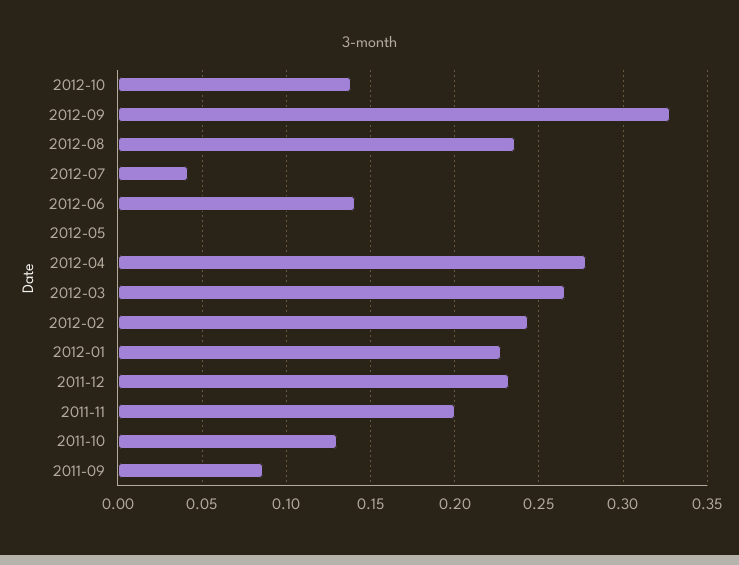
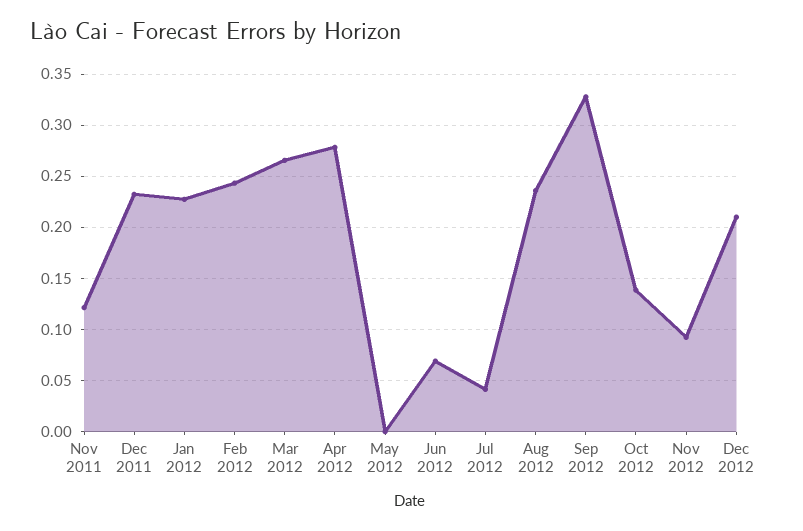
2012-06: 0.14 -> 0.07
2011-11: 0.2 -> 0.12
2011-10: 0.13 -> none
2011-09: 0.085 -> none
Nov 2012: none -> 0.09
Dec 2012: none -> 0.21

